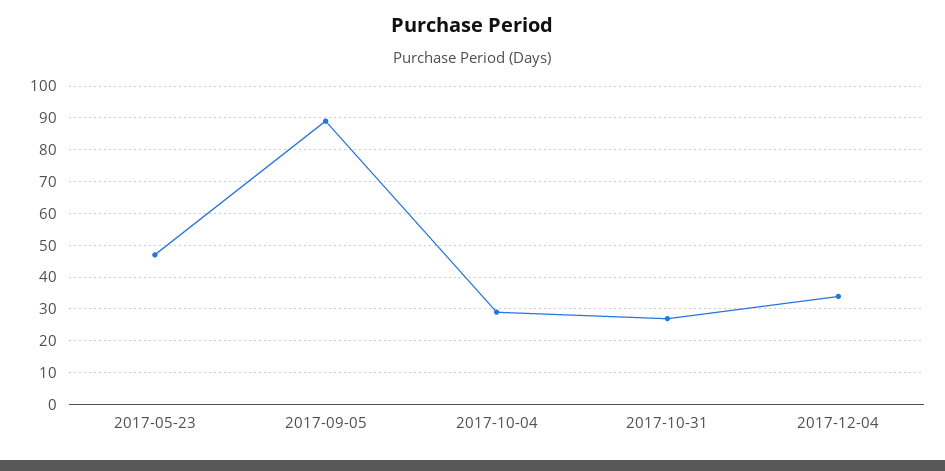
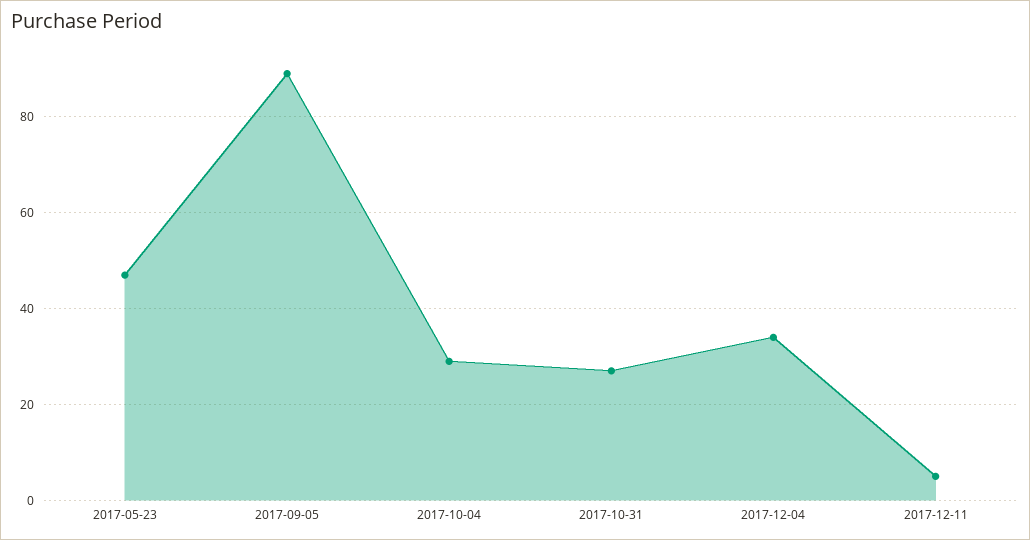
2017-12-11: none -> 5

